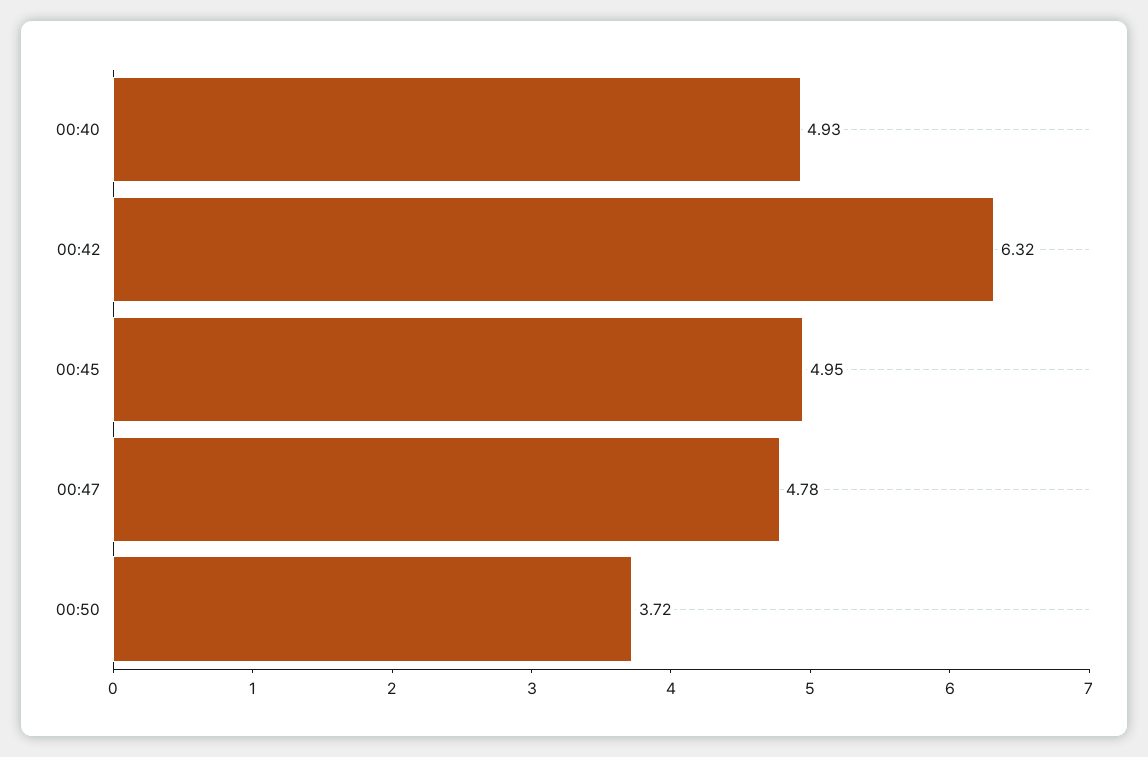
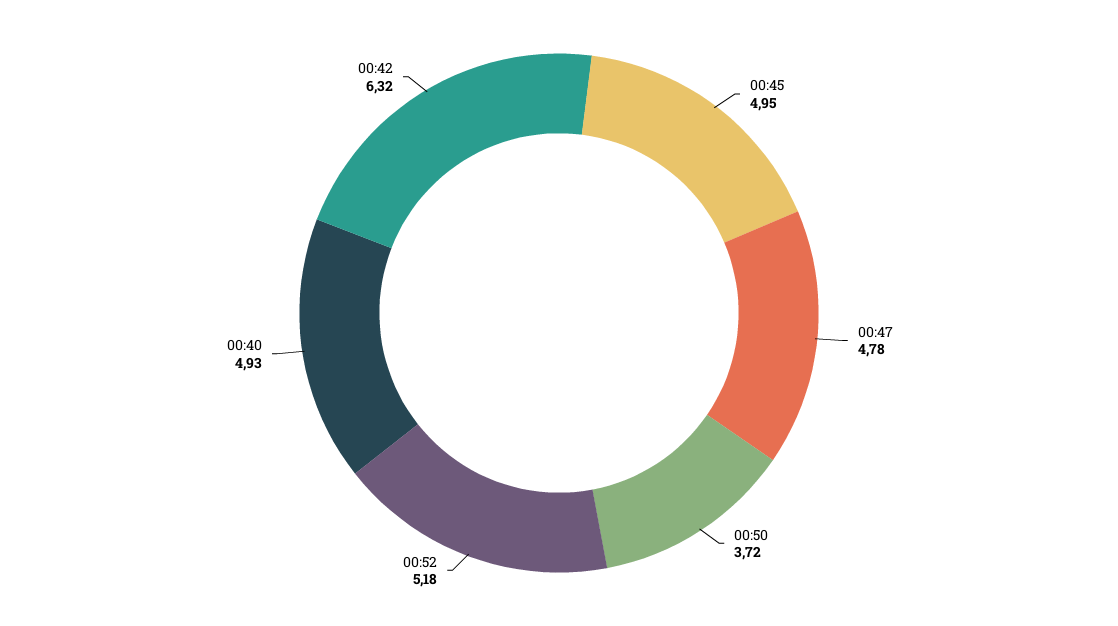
00:52: none -> 5.18

